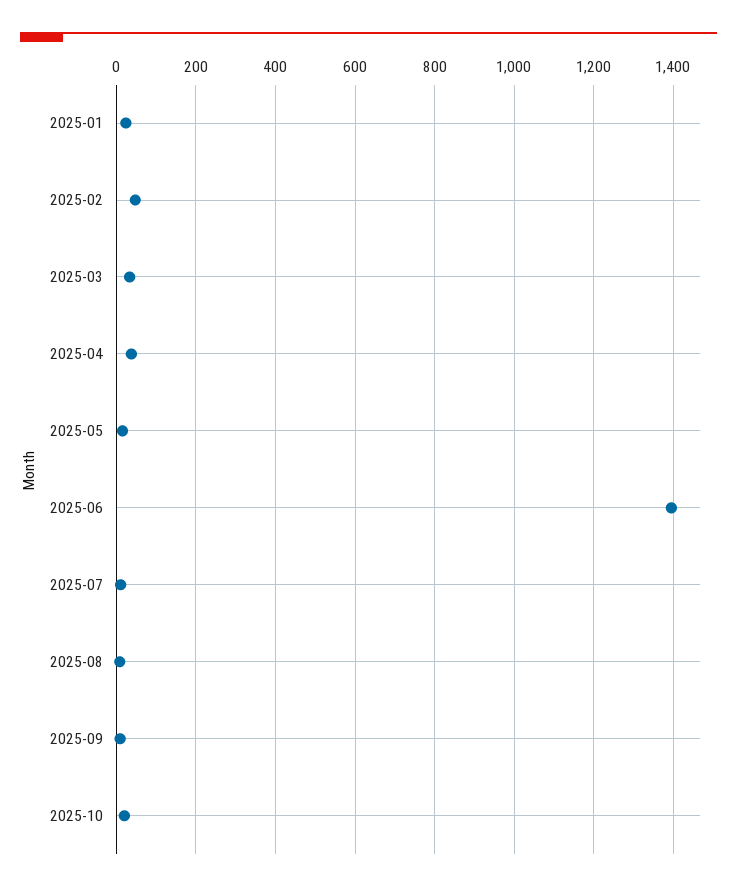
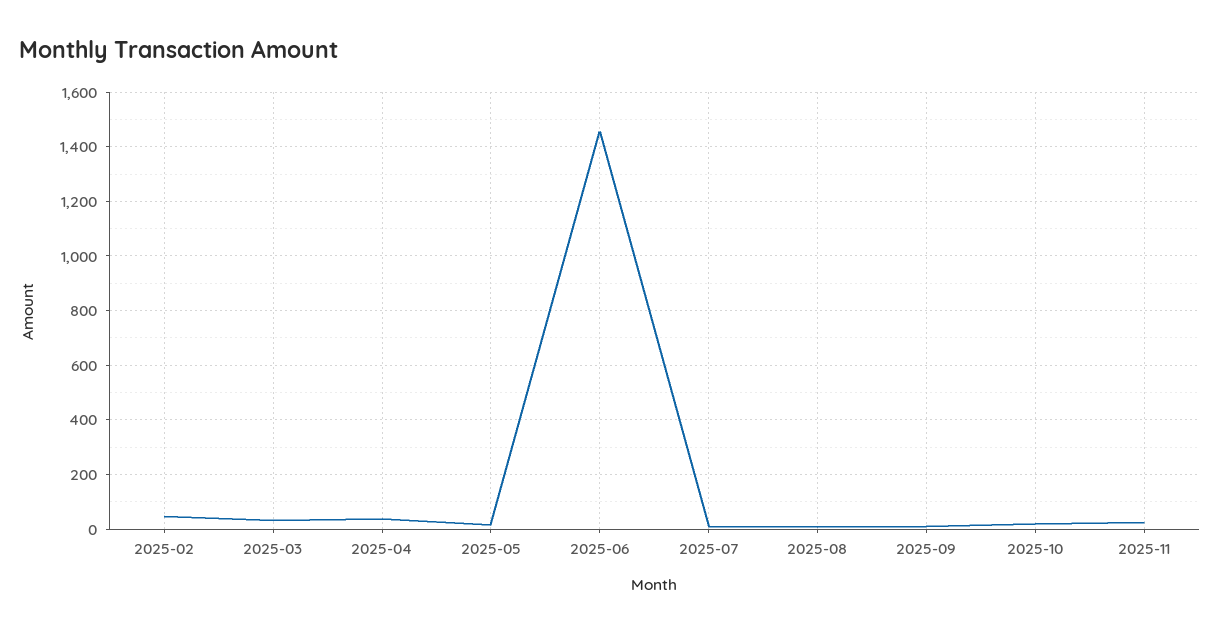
2025-01: 20 -> none
2025-06: 1400 -> 1450
2025-11: none -> 25

